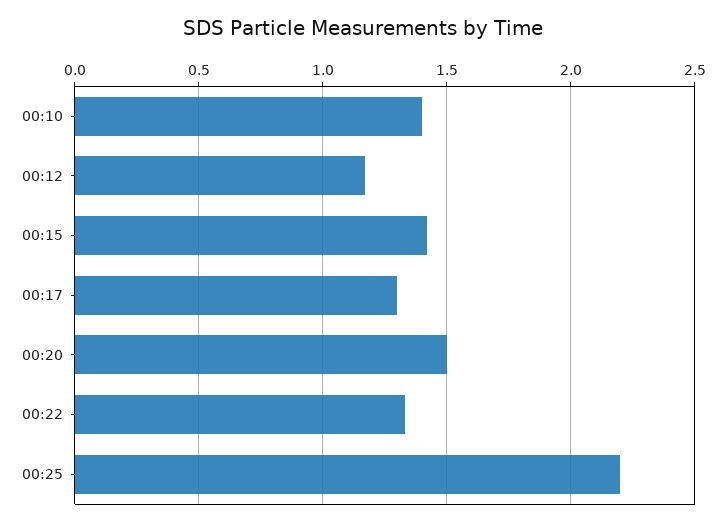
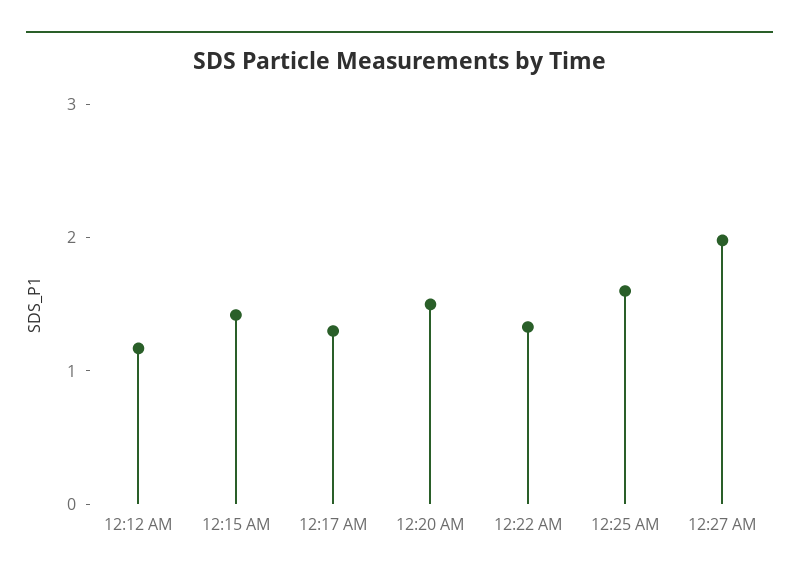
00:10: 1.4 -> none
00:25: 2.2 -> 1.6
12:27 AM: none -> 2

